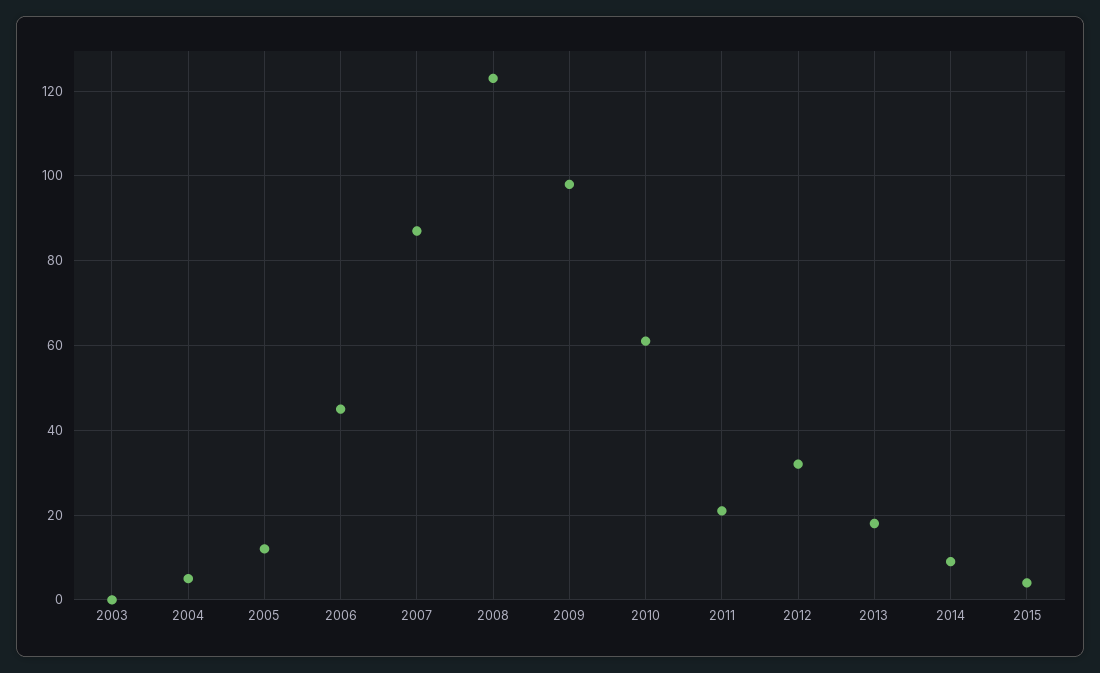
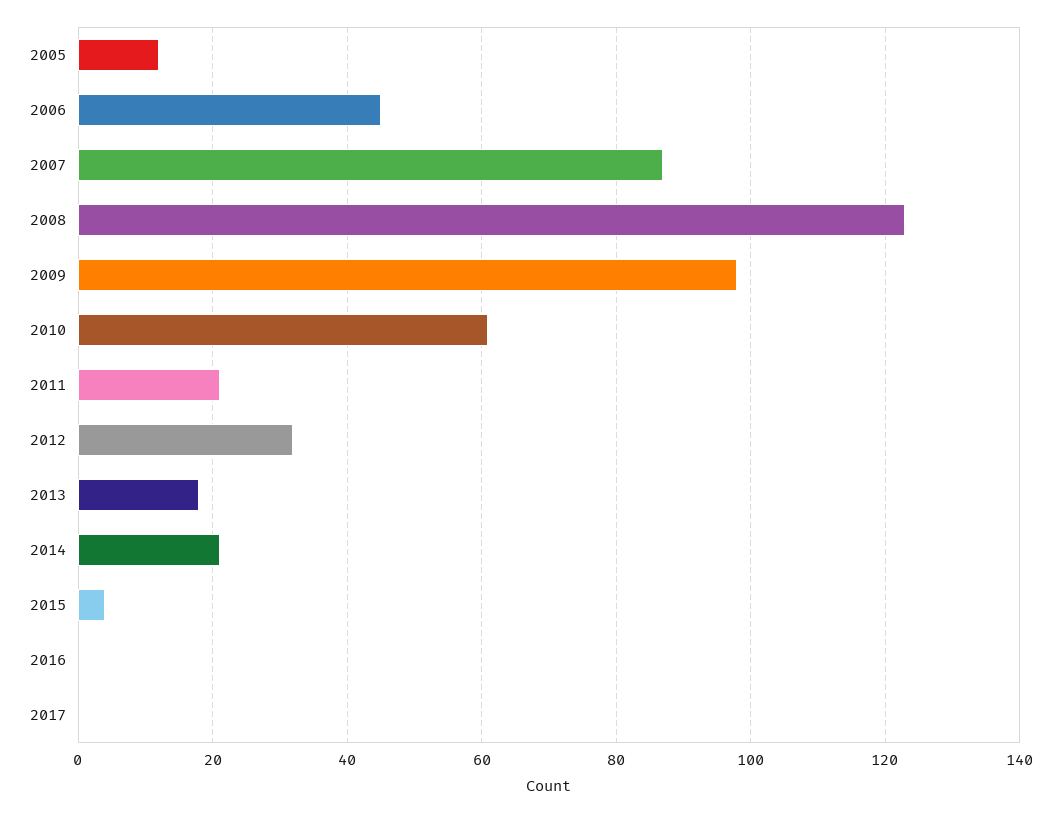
2003: 0 -> none
2004: 5 -> none
2014: 10 -> 20
2016: none -> 0
2017: none -> 0

